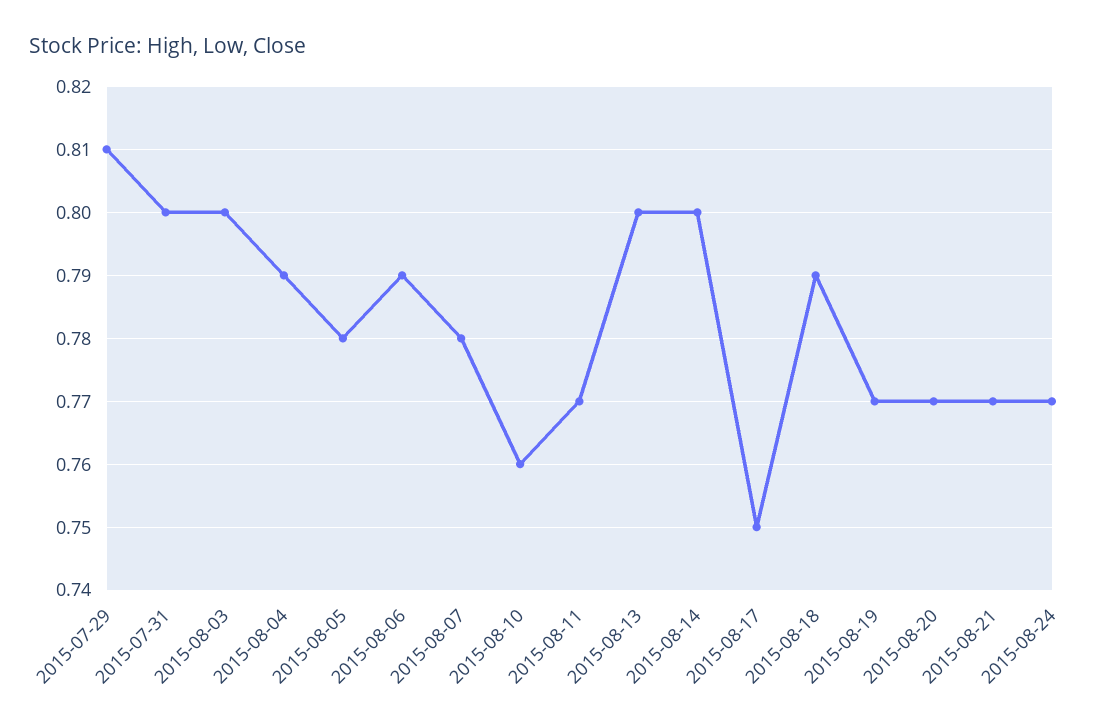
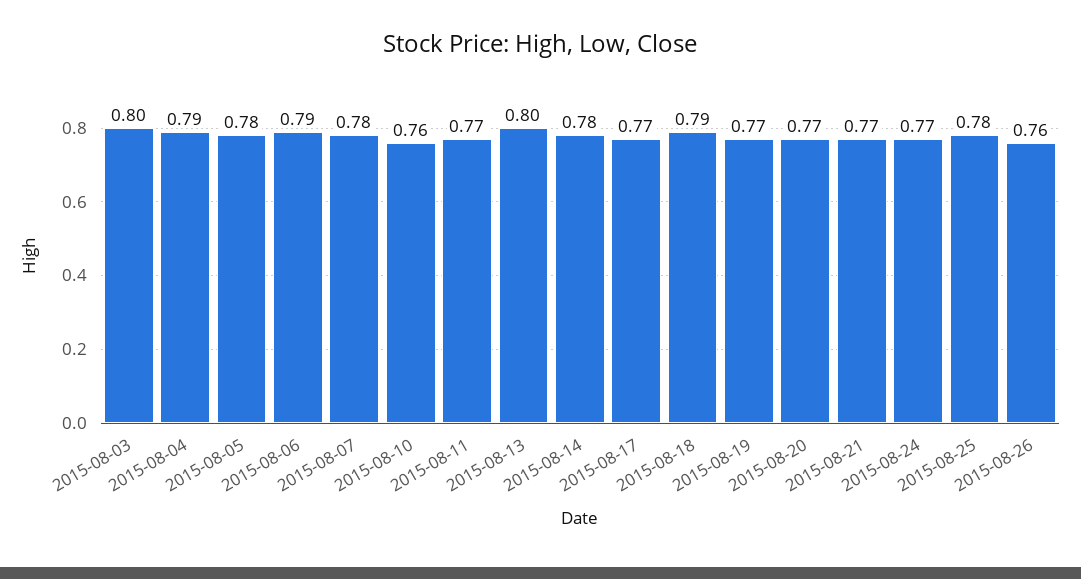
2015-07-29: 0.81 -> none
2015-07-31: 0.8 -> none
2015-08-14: 0.8 -> 0.78
2015-08-17: 0.75 -> 0.77
2015-08-25: none -> 0.78
2015-08-26: none -> 0.76

